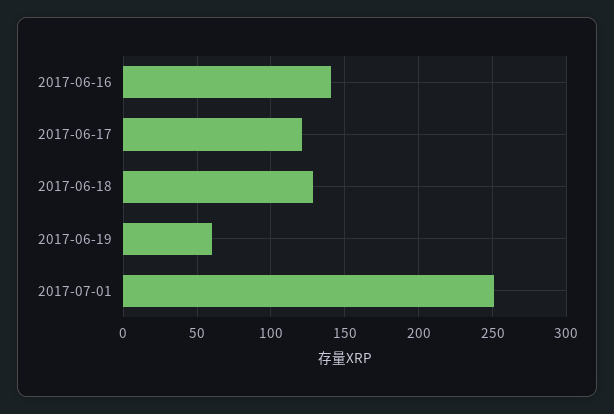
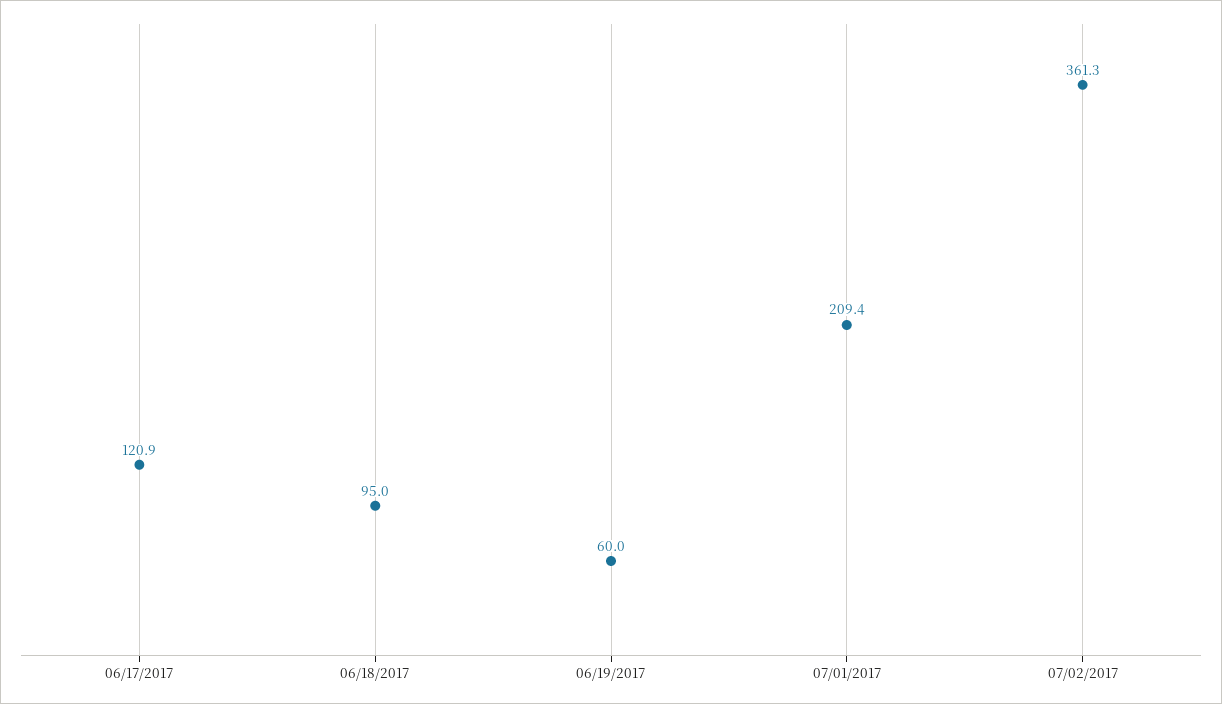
2017-06-16: 140 -> none
2017-06-18: 130 -> 95
2017-07-01: 250 -> 209.4
07/02/2017: none -> 361.3

